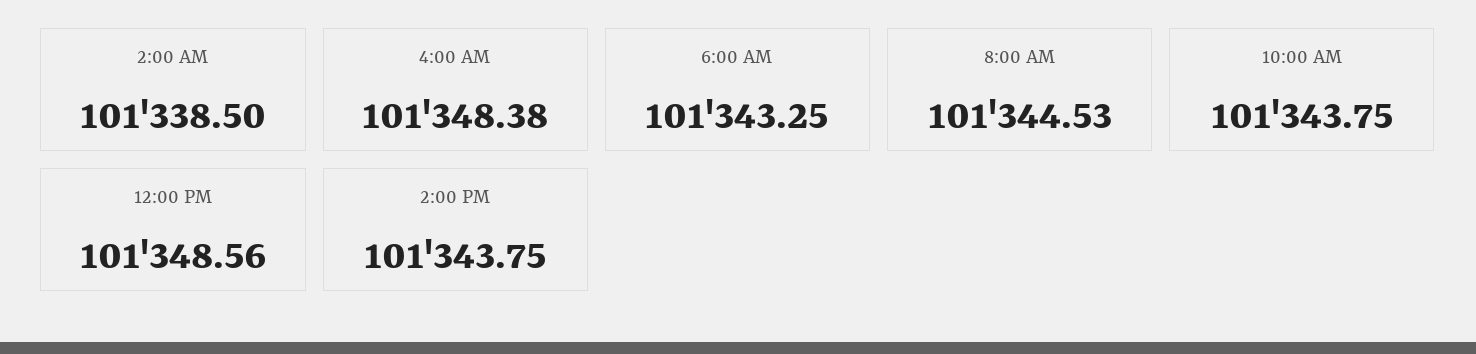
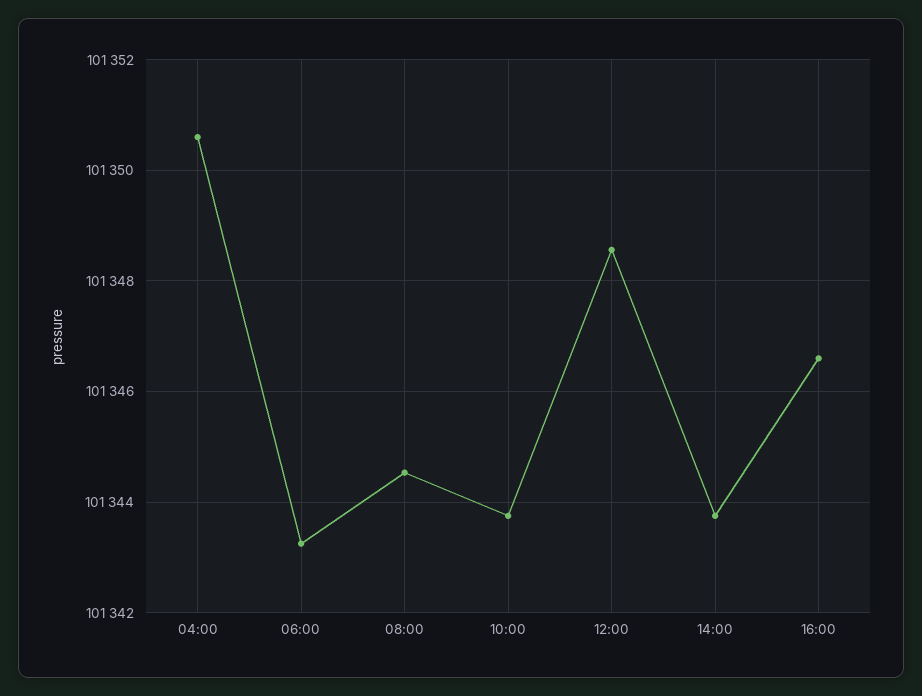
2:00 AM: 101338.5 -> none
4:00 AM: 101348.38 -> 101350.6
16:00: none -> 101346.6

